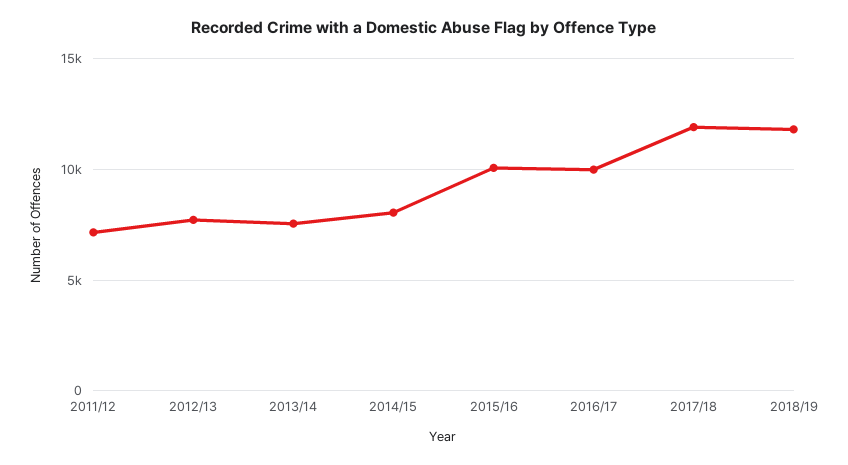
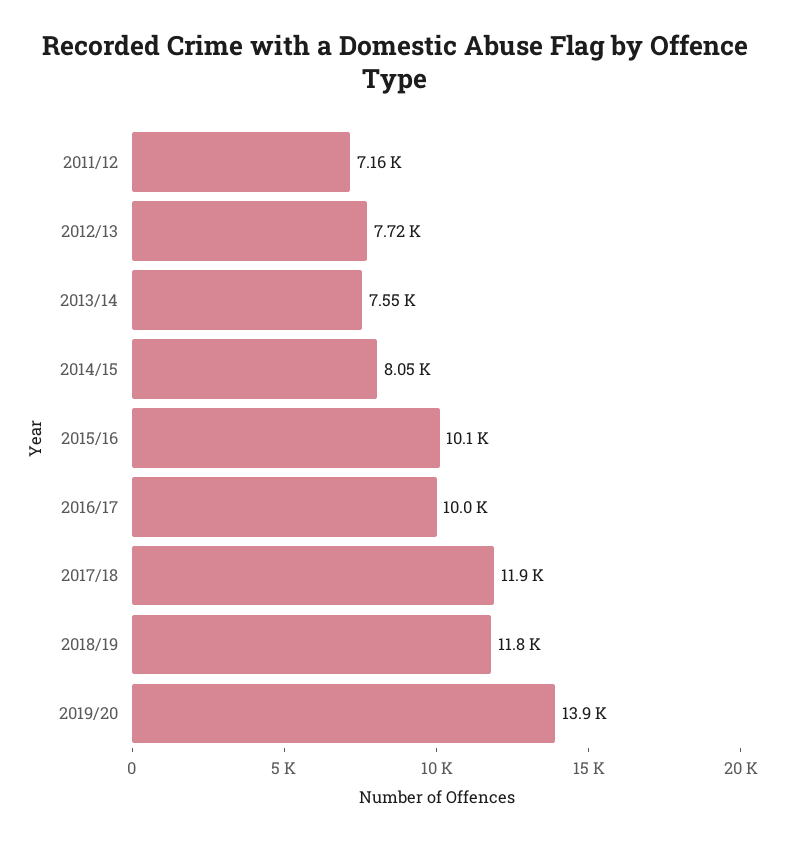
2019/20: none -> 13900

